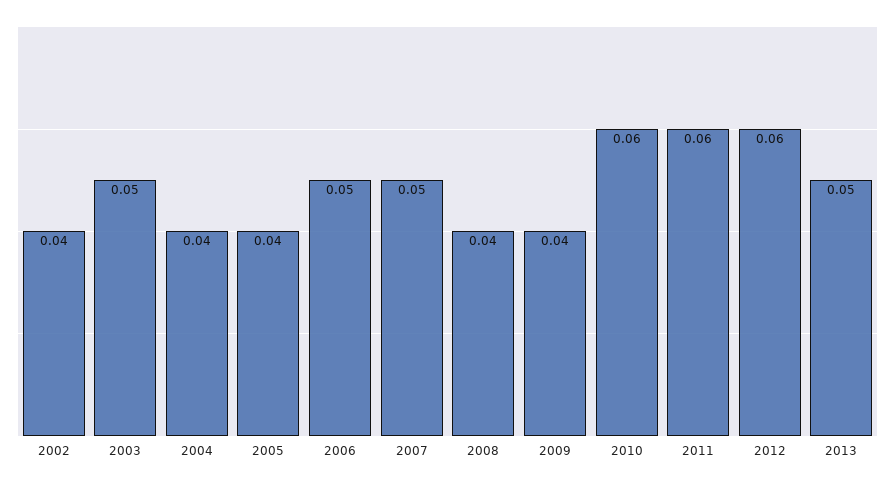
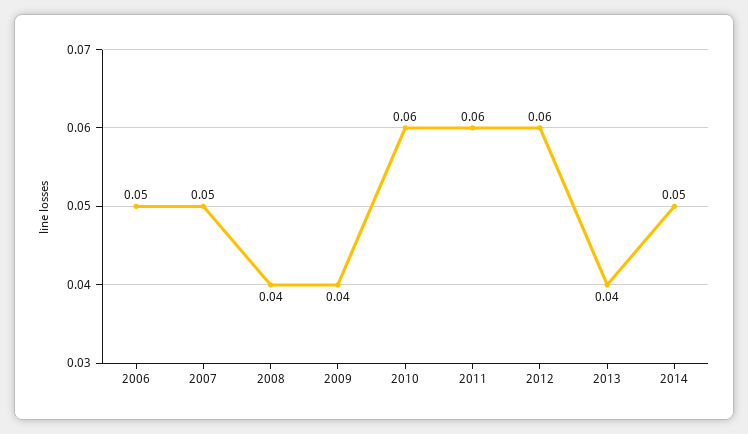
2002: 0.04 -> none
2003: 0.05 -> none
2004: 0.04 -> none
2005: 0.04 -> none
2013: 0.05 -> 0.04
2014: none -> 0.05

